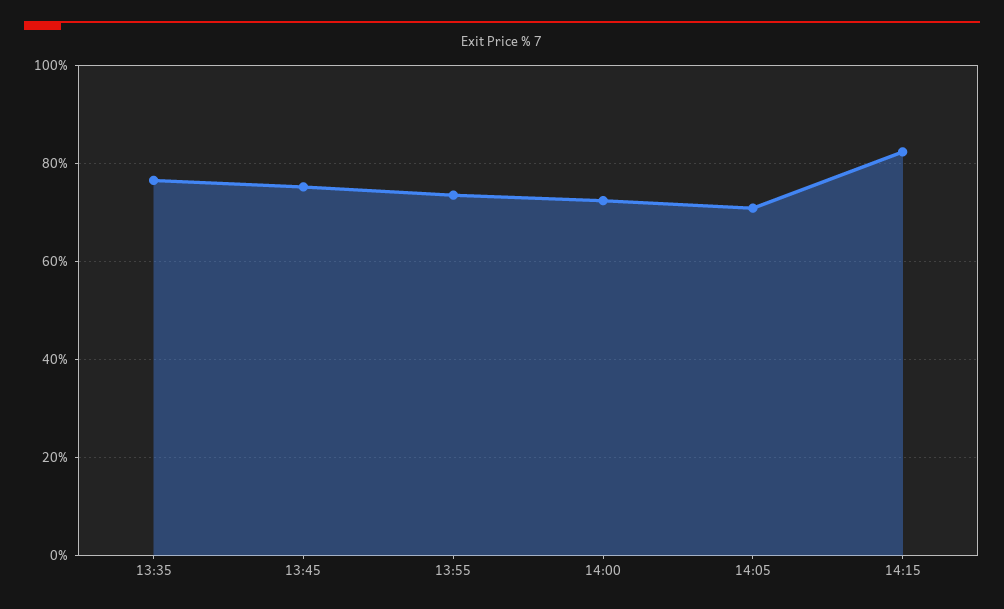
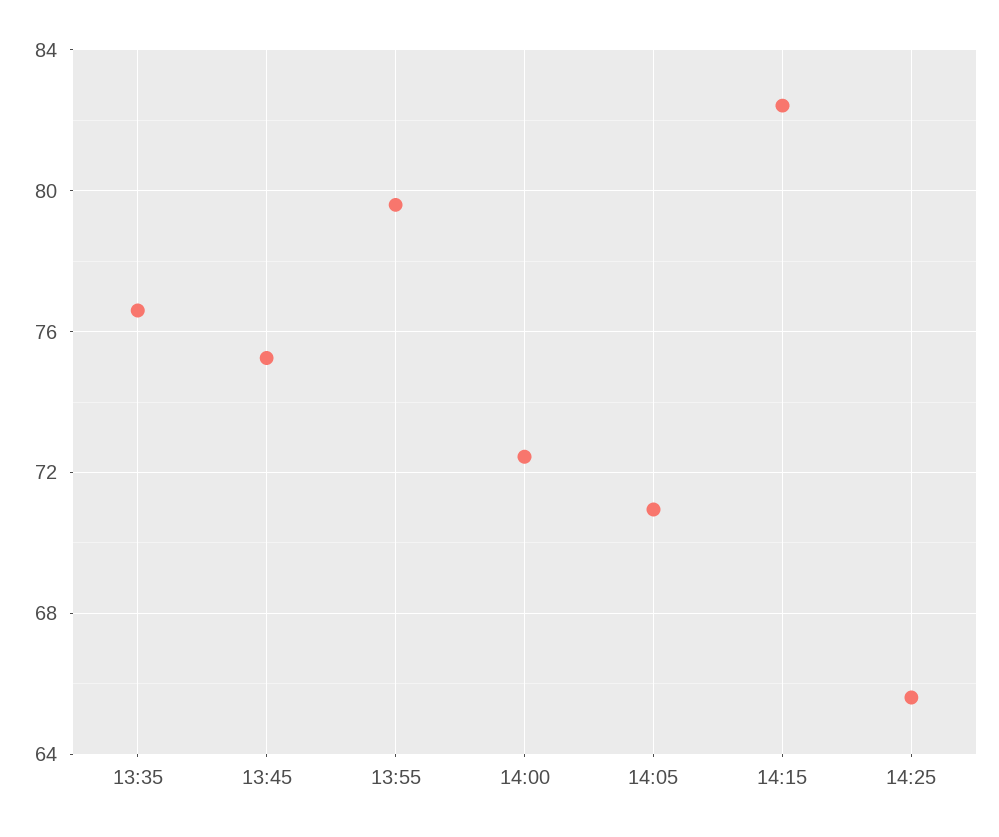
13:55: 74 -> 79.5
14:25: none -> 65.5

